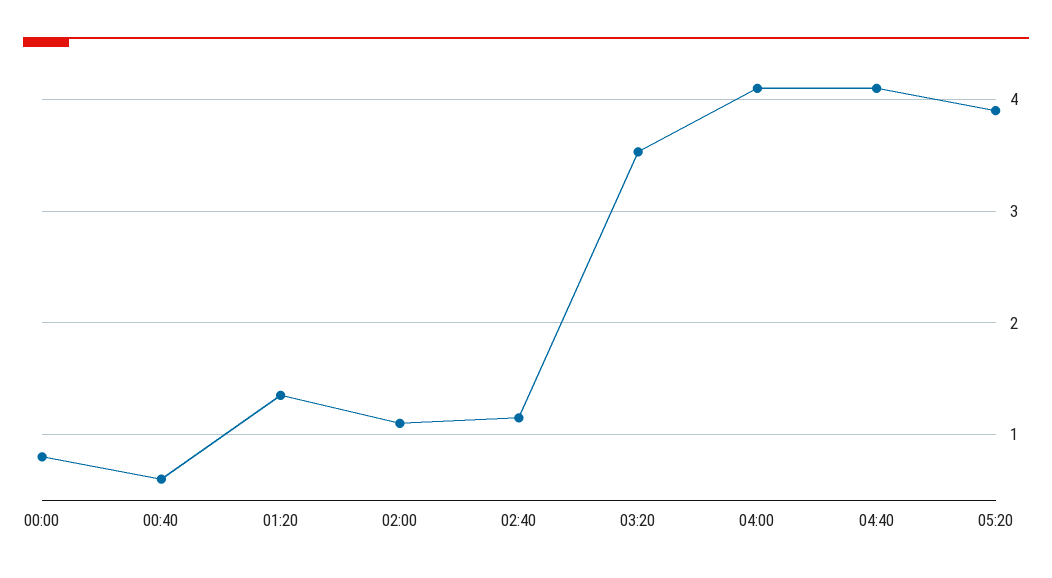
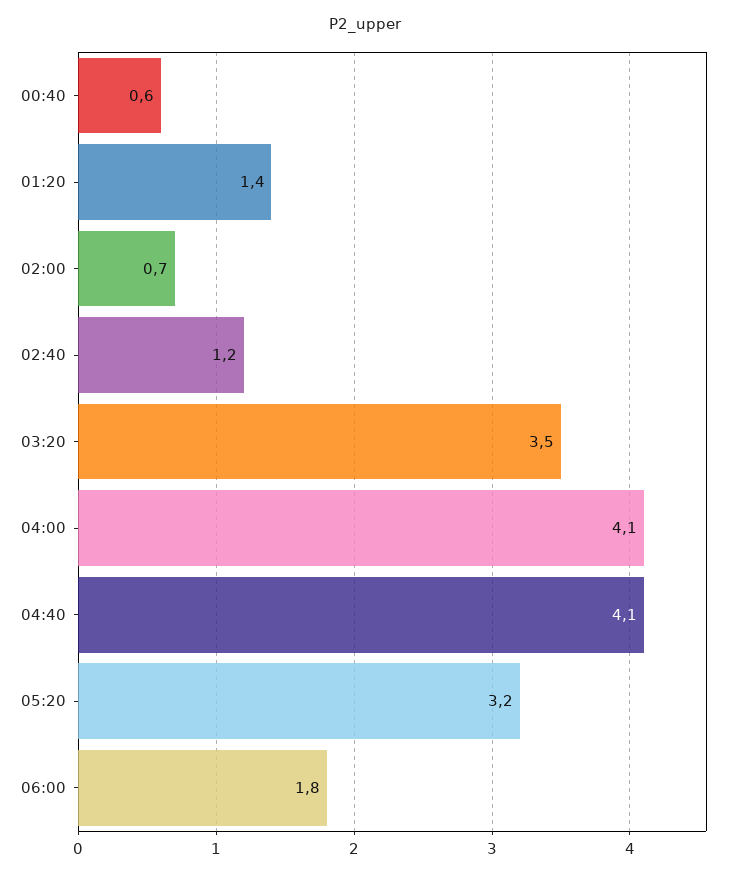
00:00: 0.8 -> none
02:00: 1.1 -> 0.7
05:20: 3.9 -> 3.2
06:00: none -> 1.8

